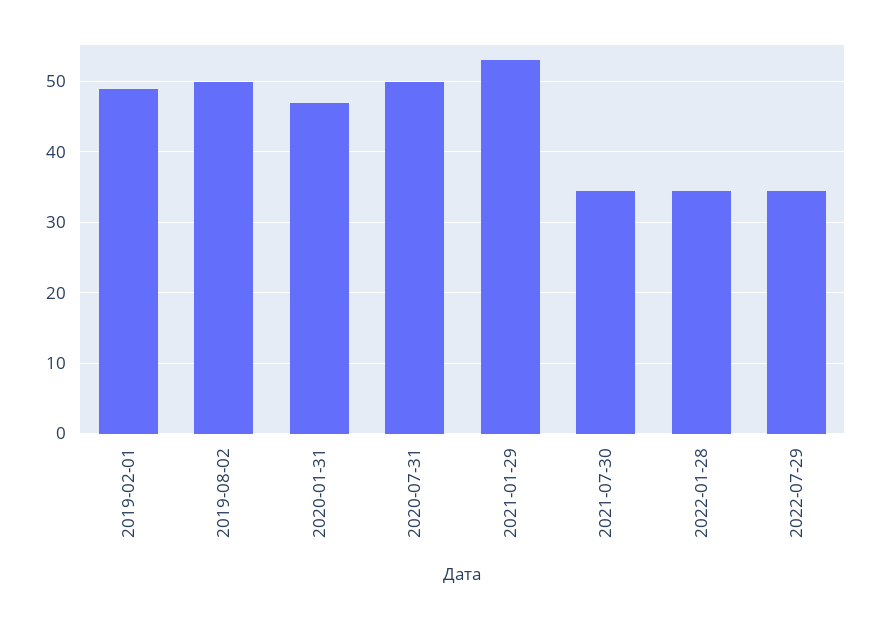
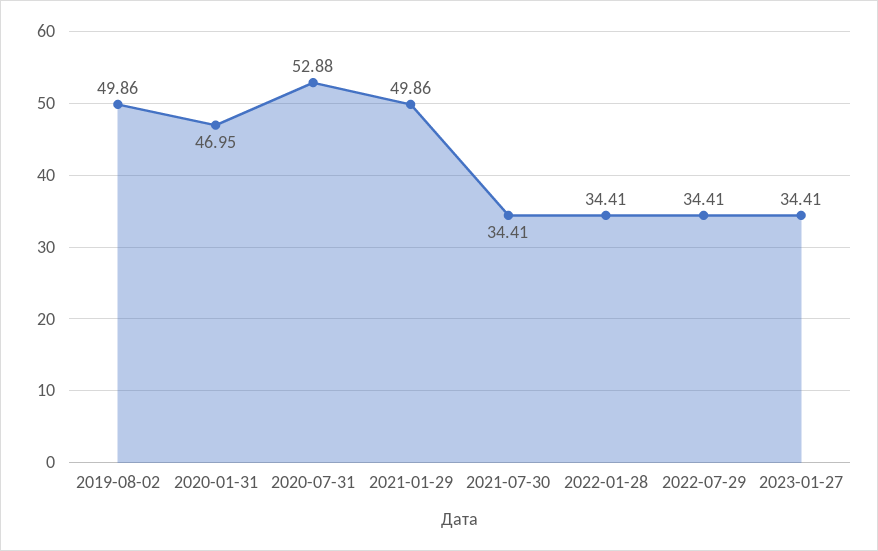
2019-02-01: 49 -> none
2020-07-31: 50 -> 52.88
2021-01-29: 53 -> 49.86
2023-01-27: none -> 34.41

